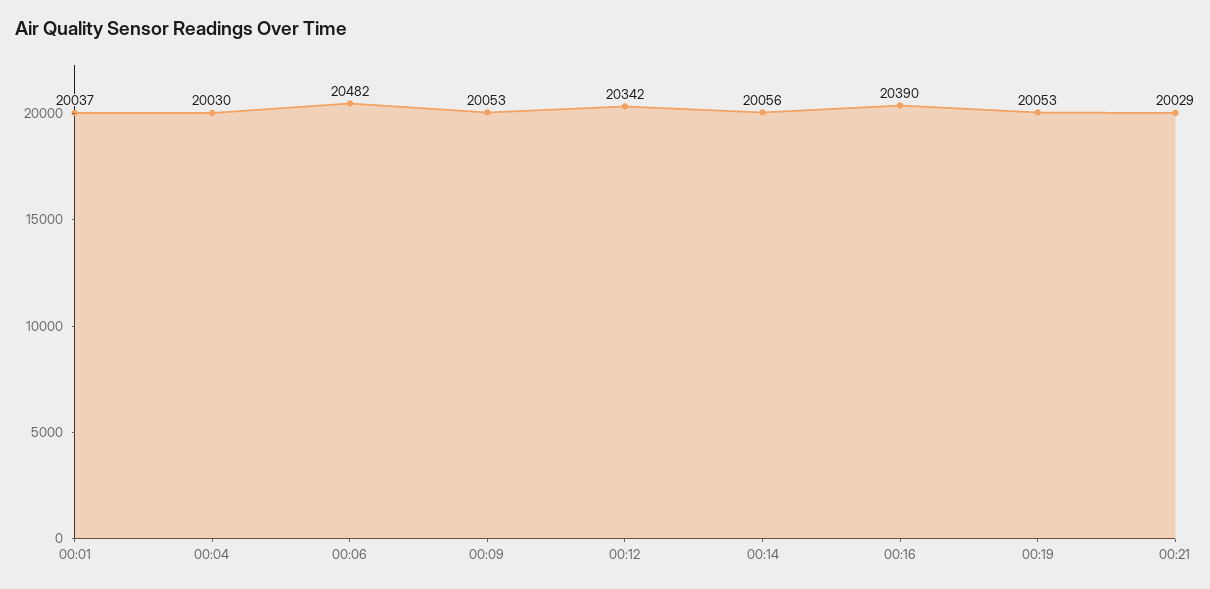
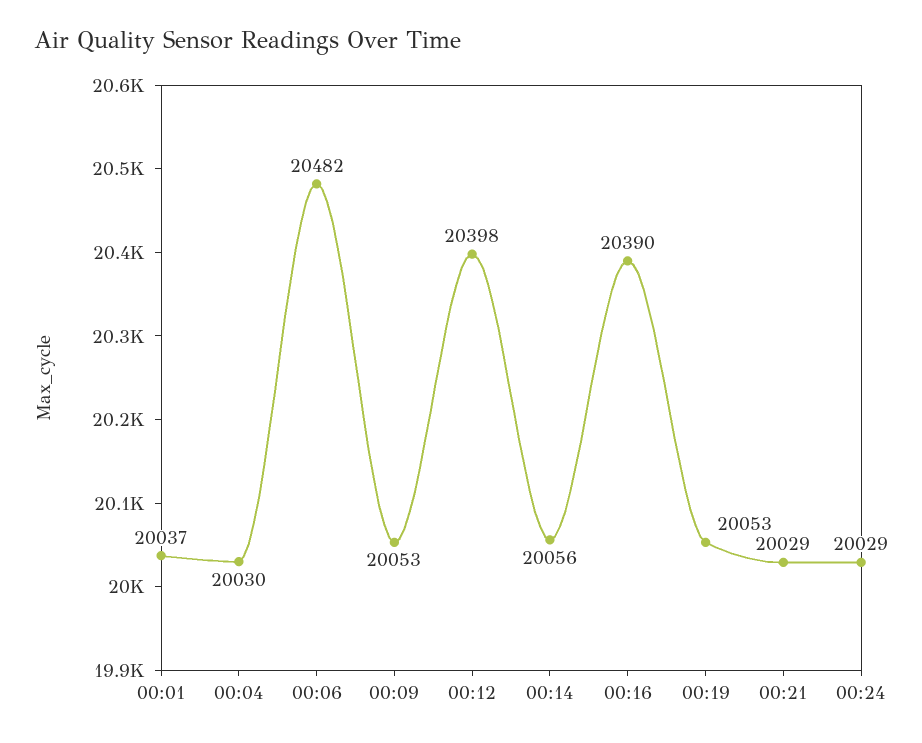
00:12: 20342 -> 20398
00:24: none -> 20029

